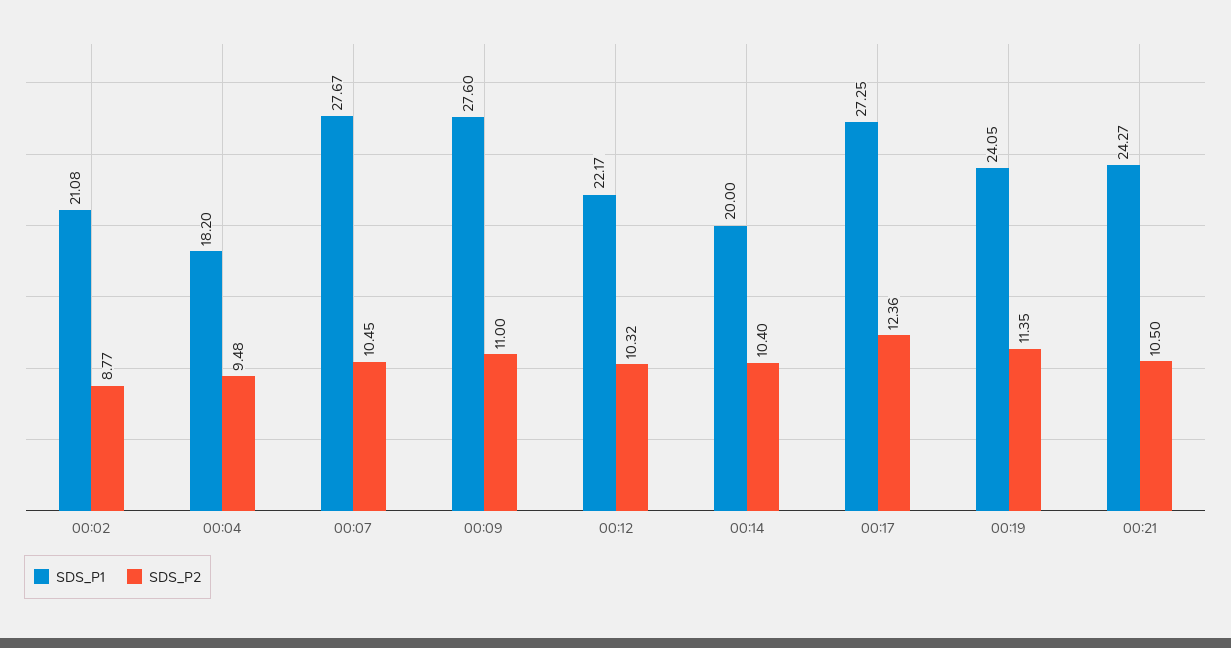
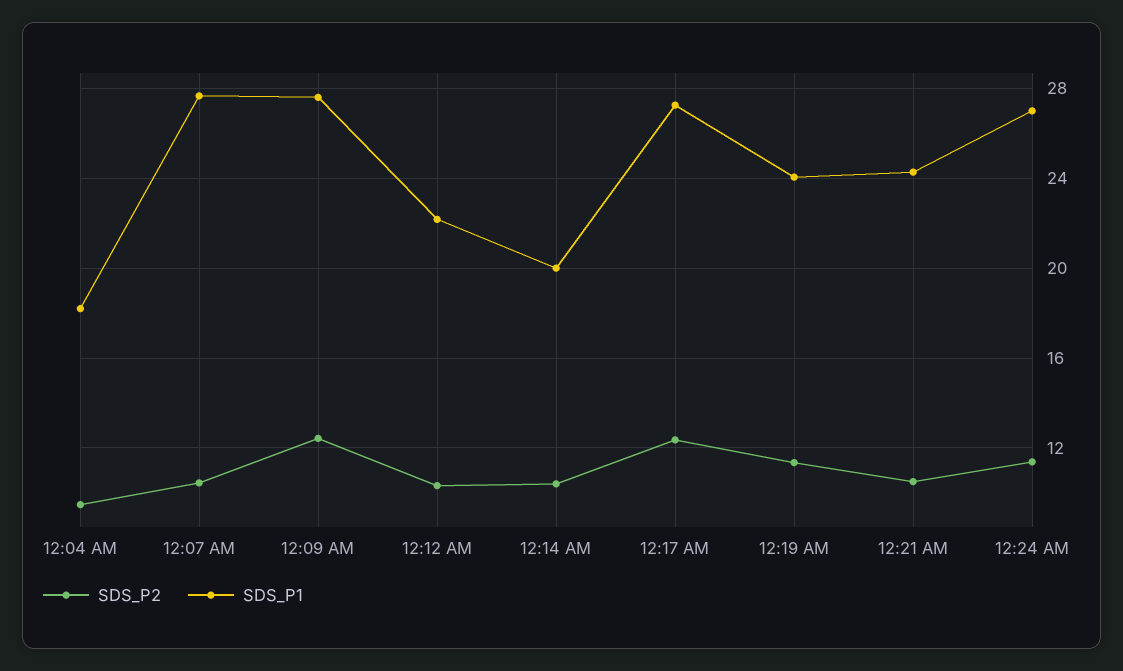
SDS_P1, 00:02: 21.08 -> none
SDS_P2, 00:02: 8.77 -> none
SDS_P2, 00:09: 11 -> 12.5
SDS_P2, 12:24 AM: none -> 11.5
SDS_P1, 12:24 AM: none -> 27

